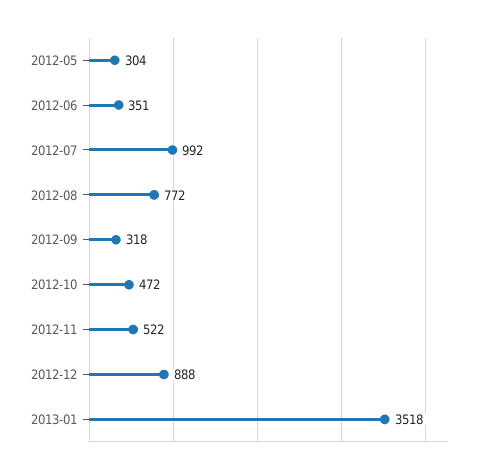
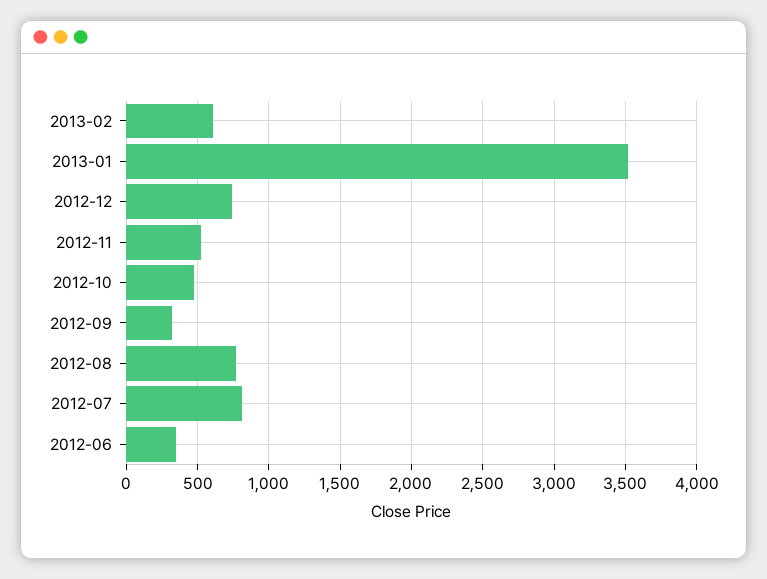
2012-05: 304 -> none
2012-07: 992 -> 800
2012-12: 888 -> 750
2013-02: none -> 600

